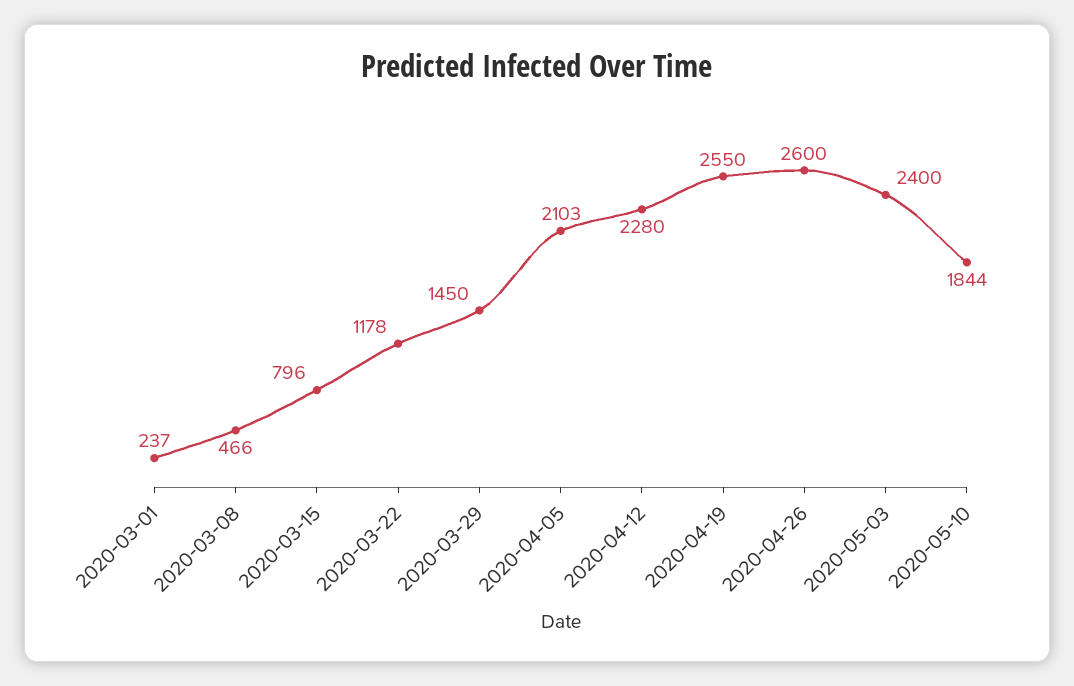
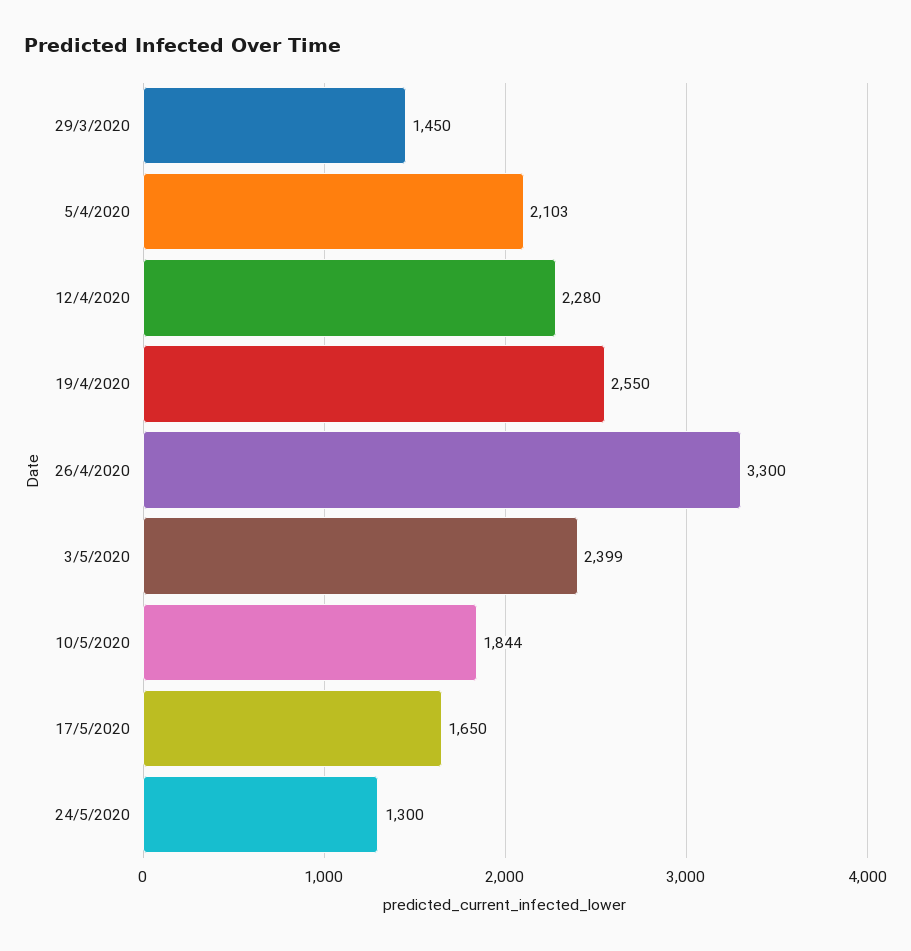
2020-03-01: 237 -> none
2020-03-08: 466 -> none
2020-03-15: 796 -> none
2020-03-22: 1178 -> none
2020-04-26: 2600 -> 3300
2020-05-03: 2400 -> 2399
17/5/2020: none -> 1650
24/5/2020: none -> 1300

